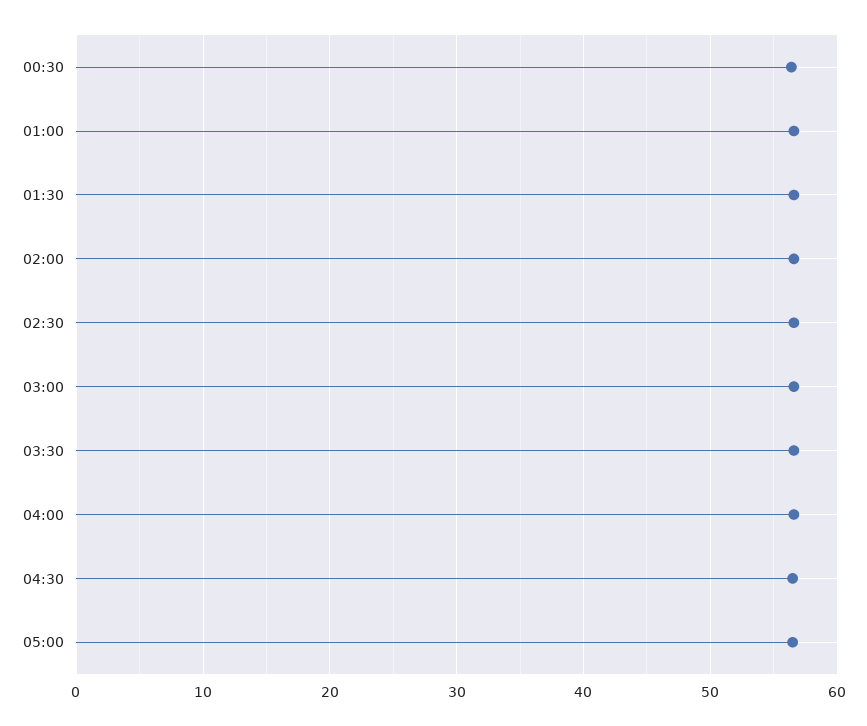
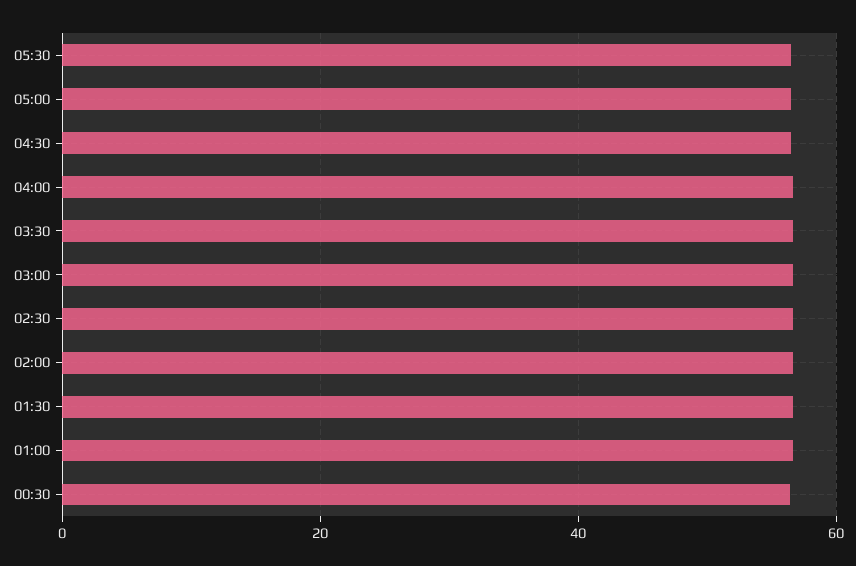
05:30: none -> 56

